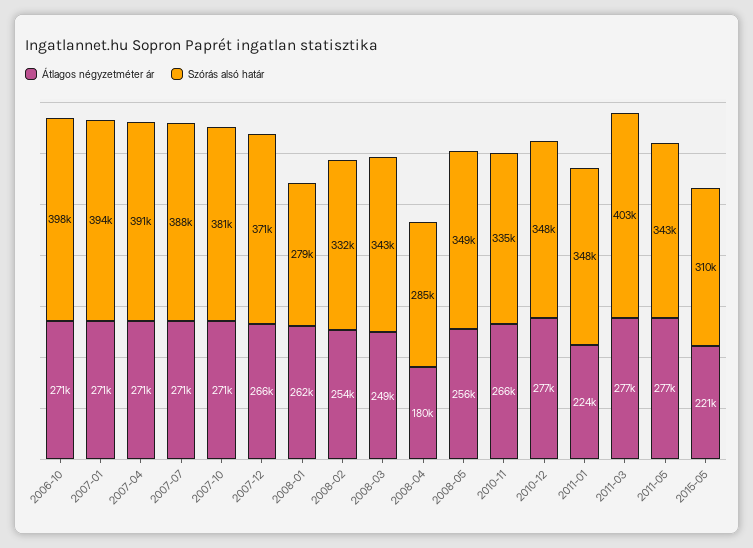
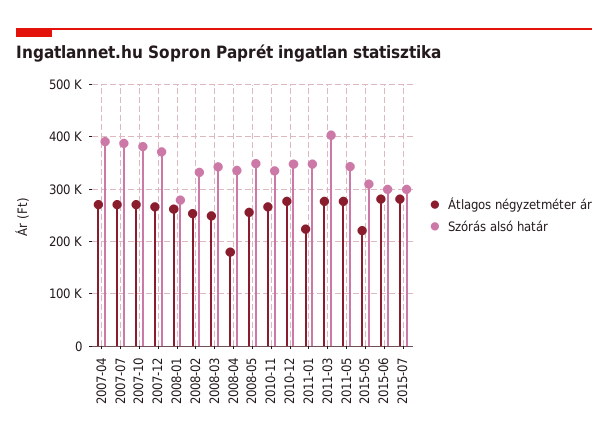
Átlagos négyzetméter ár, 2006-10: 271000 -> none
Szórás alsó határ, 2006-10: 398000 -> none
Átlagos négyzetméter ár, 2007-01: 271000 -> none
Szórás alsó határ, 2007-01: 394000 -> none
Szórás alsó határ, 2008-04: 285000 -> 340000
Átlagos négyzetméter ár, 2015-06: none -> 280000
Szórás alsó határ, 2015-06: none -> 300000
Átlagos négyzetméter ár, 2015-07: none -> 280000
Szórás alsó határ, 2015-07: none -> 300000

